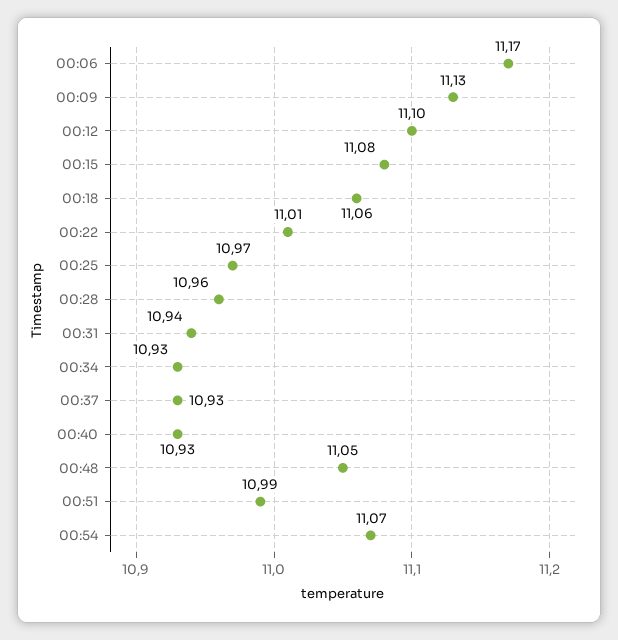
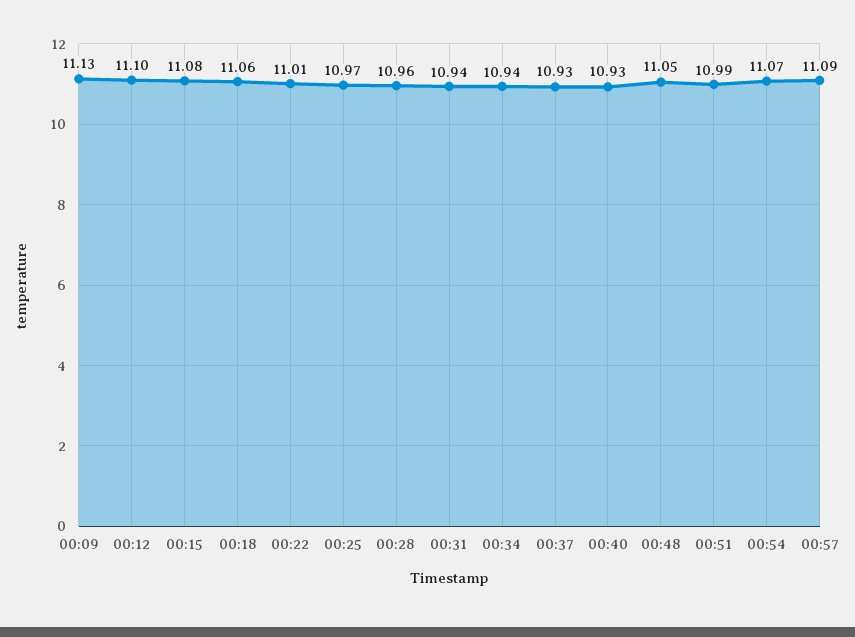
00:06: 11.17 -> none
00:34: 10.93 -> 10.94
00:57: none -> 11.09

